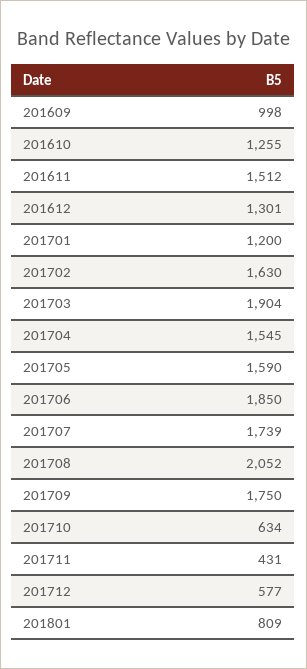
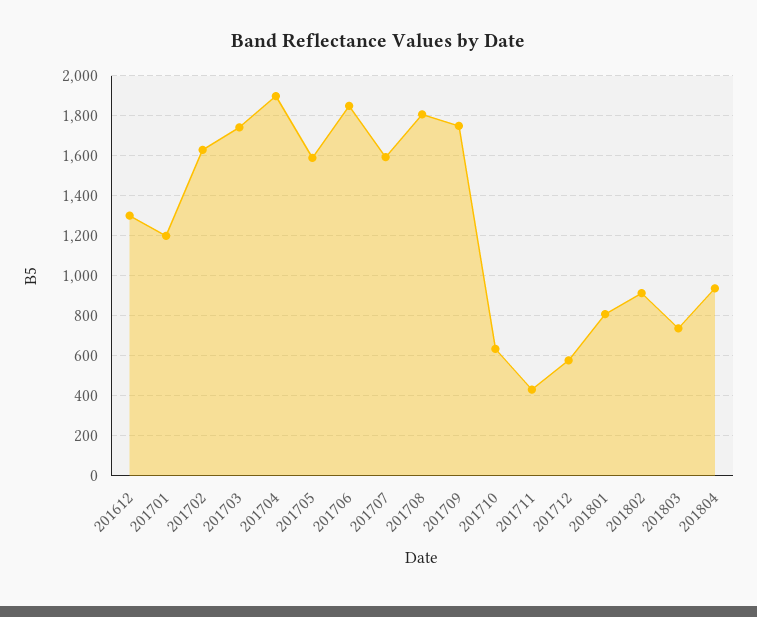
201609: 998 -> none
201610: 1255 -> none
201611: 1512 -> none
201703: 1904 -> 1750
201704: 1545 -> 1900
201707: 1739 -> 1600
201708: 2052 -> 1800
201802: none -> 900
201803: none -> 750
201804: none -> 950

